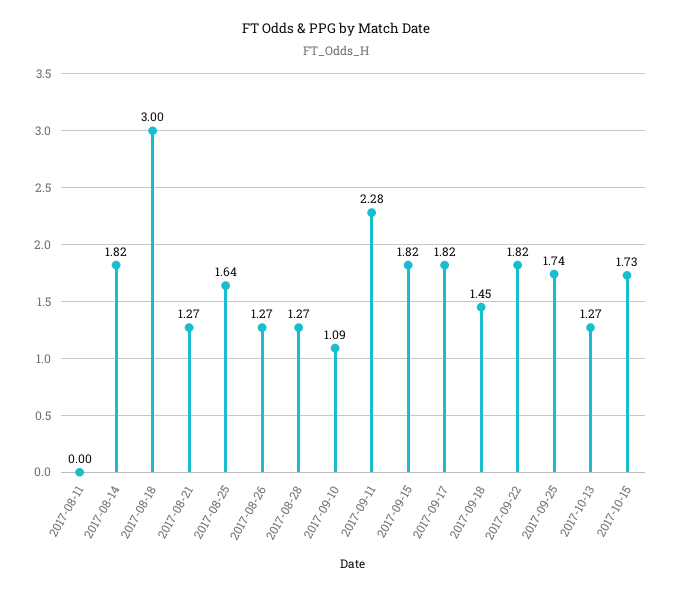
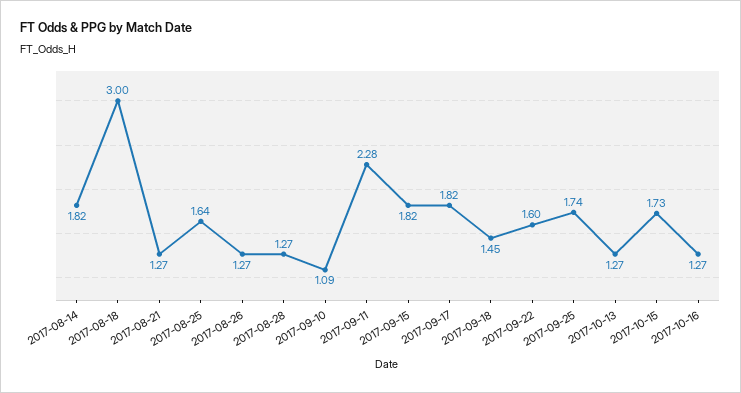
2017-08-11: 0 -> none
2017-09-22: 1.82 -> 1.6
2017-10-16: none -> 1.27

